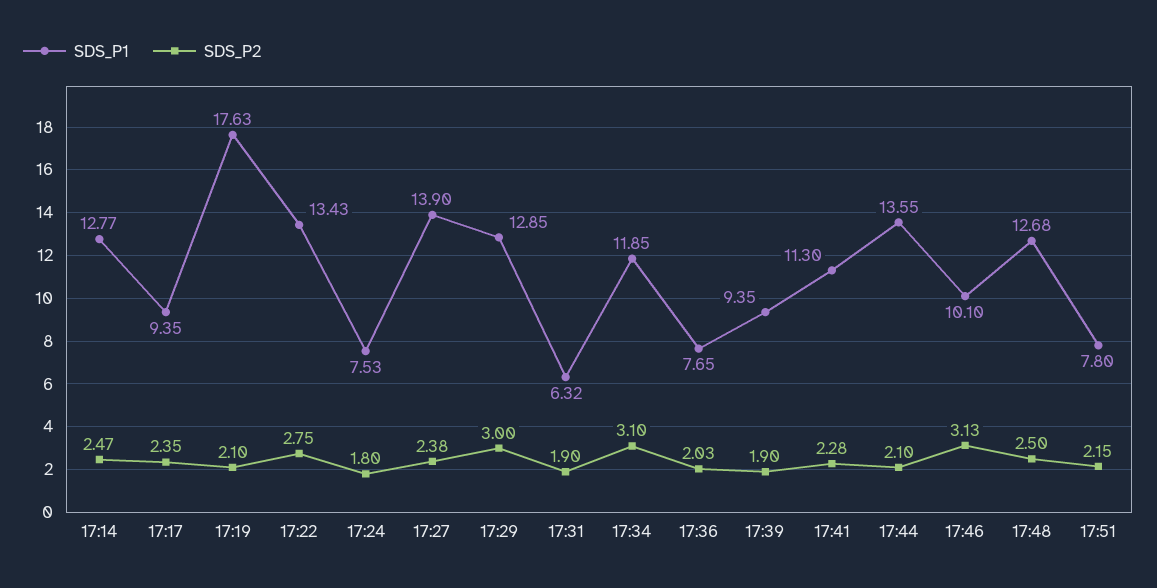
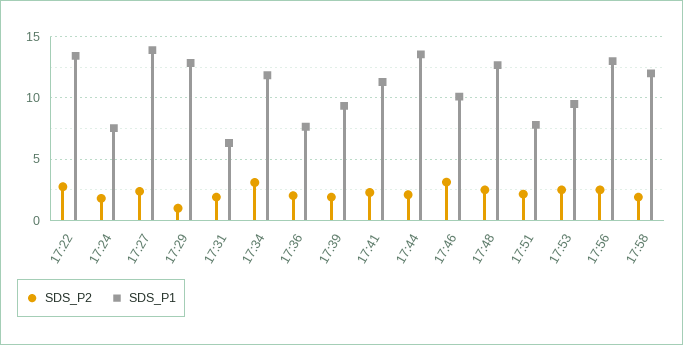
SDS_P1, 17:14: 12.77 -> none
SDS_P2, 17:14: 2.47 -> none
SDS_P1, 17:17: 9.35 -> none
SDS_P2, 17:17: 2.35 -> none
SDS_P1, 17:19: 17.63 -> none
SDS_P2, 17:19: 2.1 -> none
SDS_P2, 17:29: 3 -> 1
SDS_P2, 17:53: none -> 2.5
SDS_P1, 17:53: none -> 9.5
SDS_P2, 17:56: none -> 2.5
SDS_P1, 17:56: none -> 13
SDS_P2, 17:58: none -> 2
SDS_P1, 17:58: none -> 12

